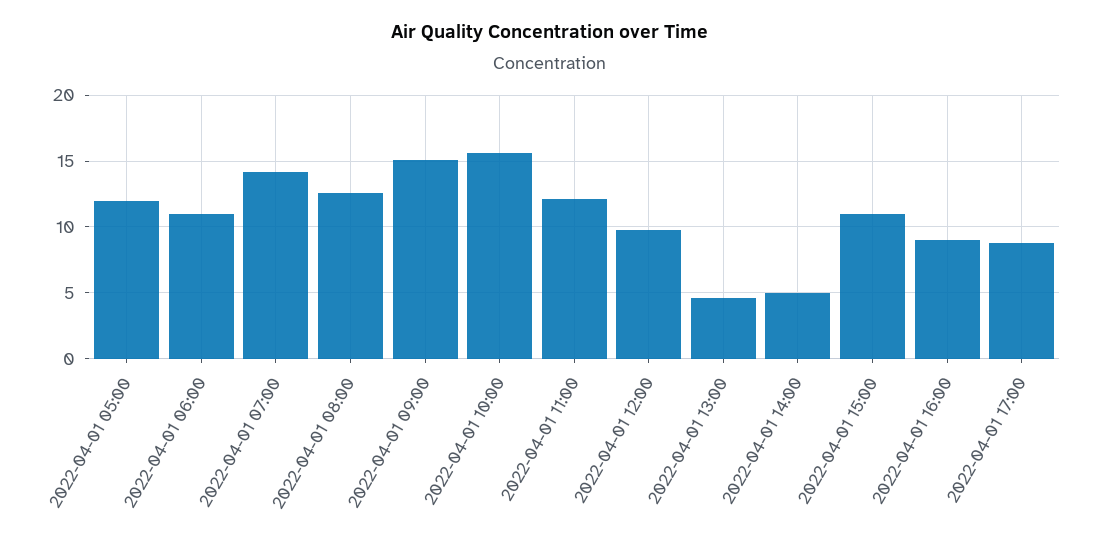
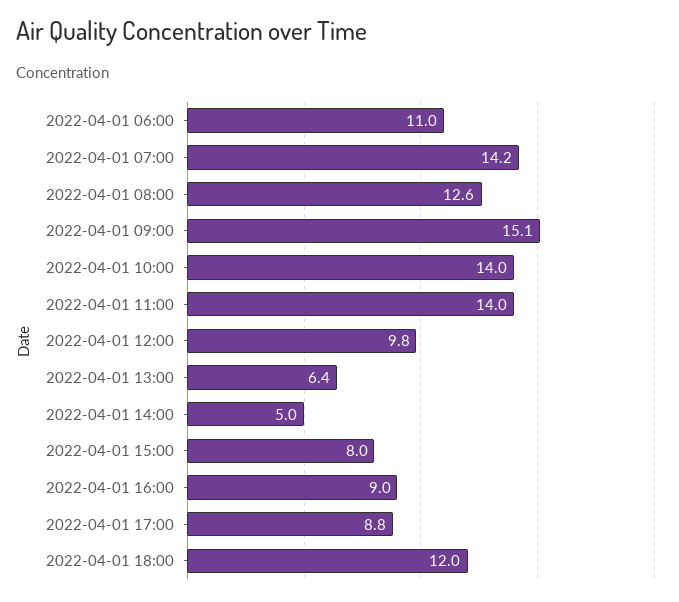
2022-04-01 05:00: 12 -> none
2022-04-01 10:00: 15.5 -> 14
2022-04-01 11:00: 12 -> 14
2022-04-01 13:00: 4.5 -> 6.4
2022-04-01 15:00: 11 -> 8
2022-04-01 18:00: none -> 12

